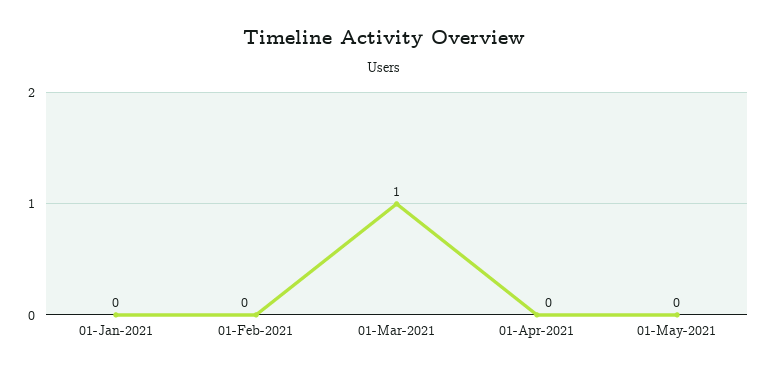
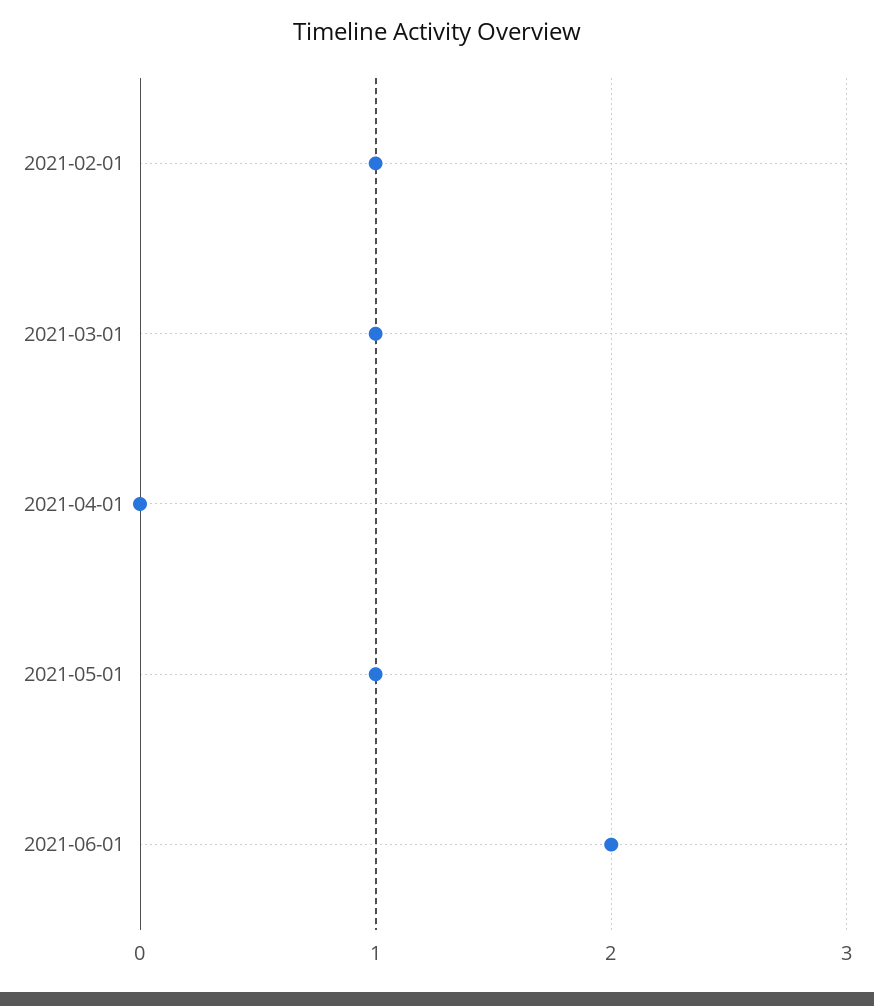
01-Jan-2021: 0 -> none
01-Feb-2021: 0 -> 1
01-May-2021: 0 -> 1
2021-06-01: none -> 2

